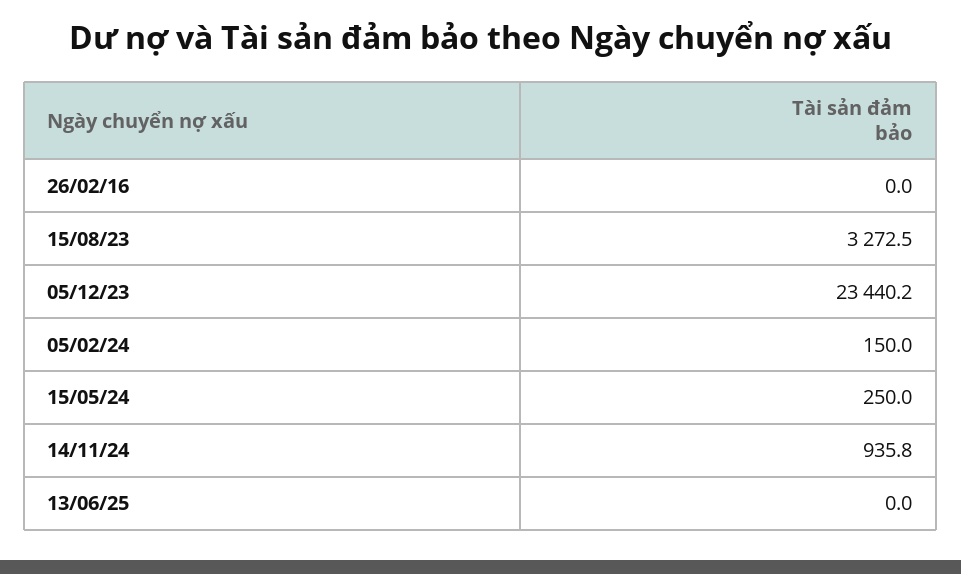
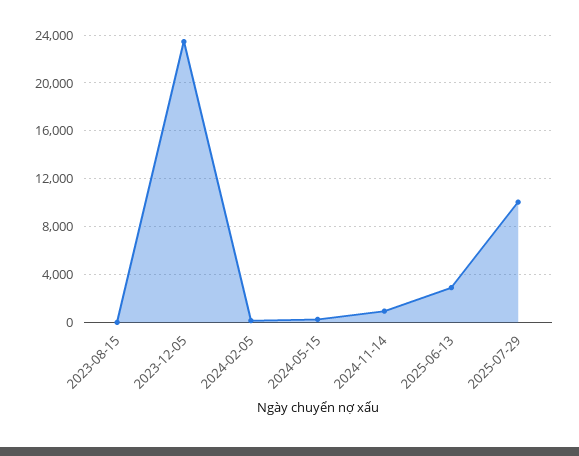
26/02/16: 0 -> none
15/08/23: 3272.5 -> 0
13/06/25: 0 -> 3000
2025-07-29: none -> 10000

